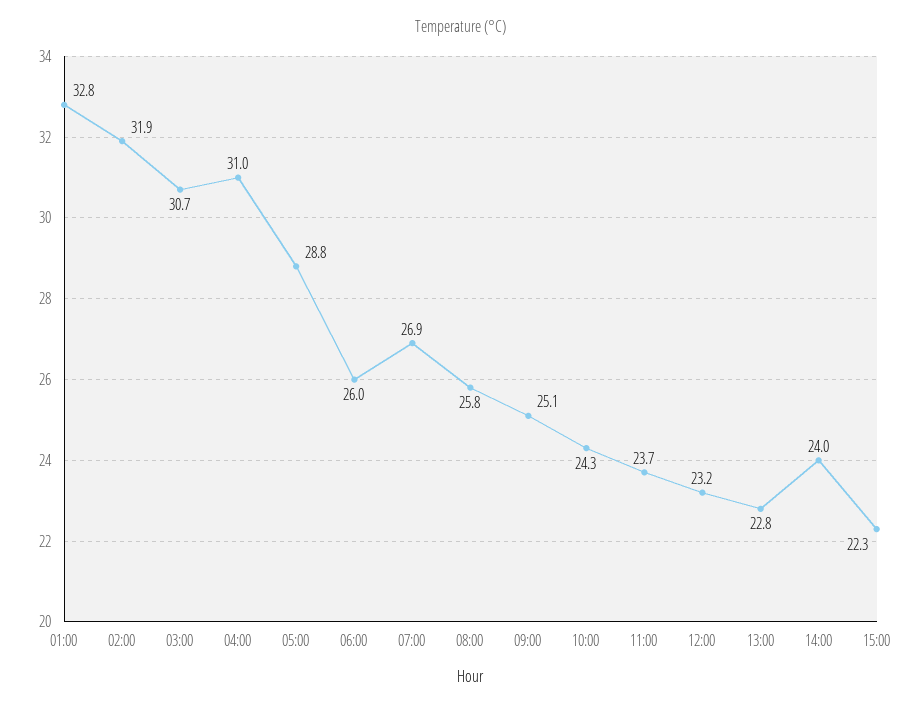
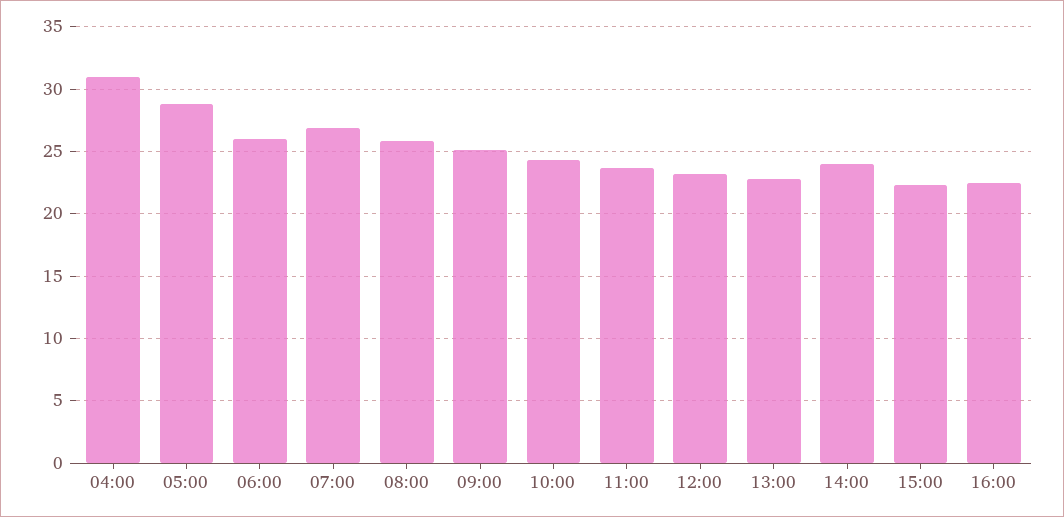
01:00: 32.8 -> none
02:00: 31.9 -> none
03:00: 30.7 -> none
16:00: none -> 22.5

